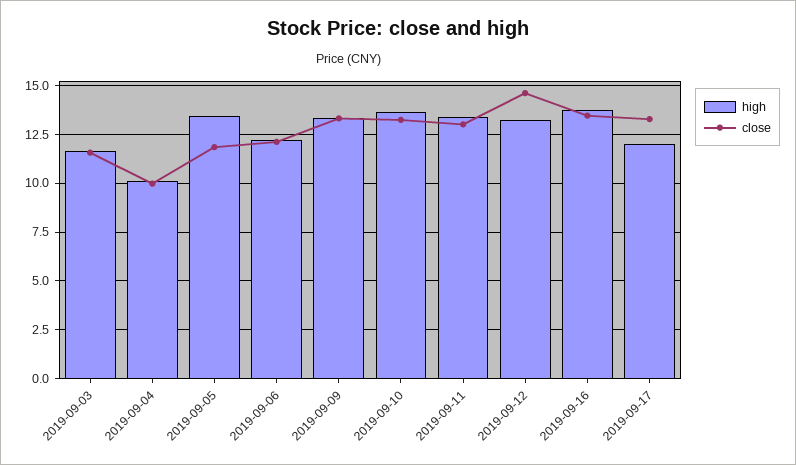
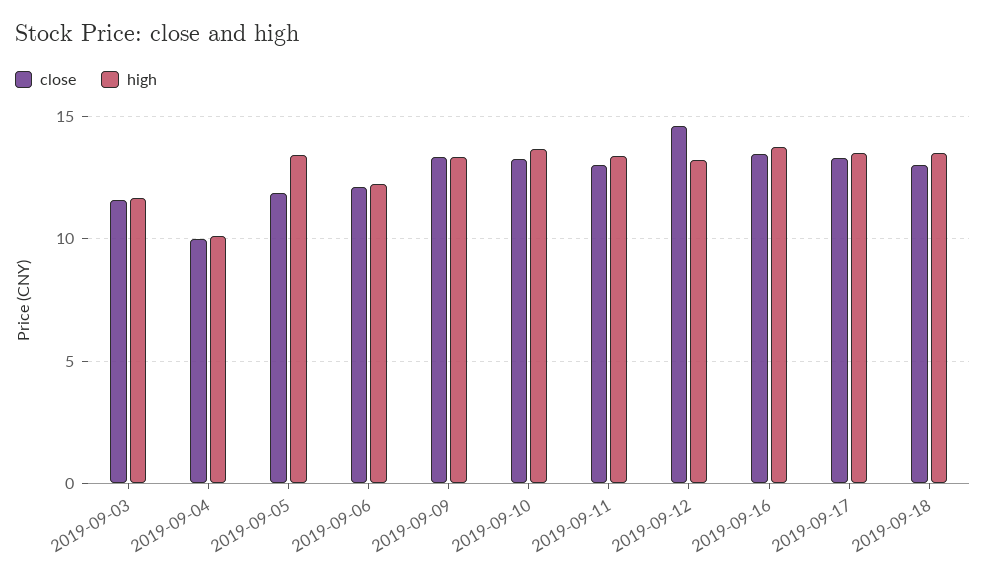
high, 2019-09-17: 12 -> 13.5
close, 2019-09-18: none -> 13
high, 2019-09-18: none -> 13.5

